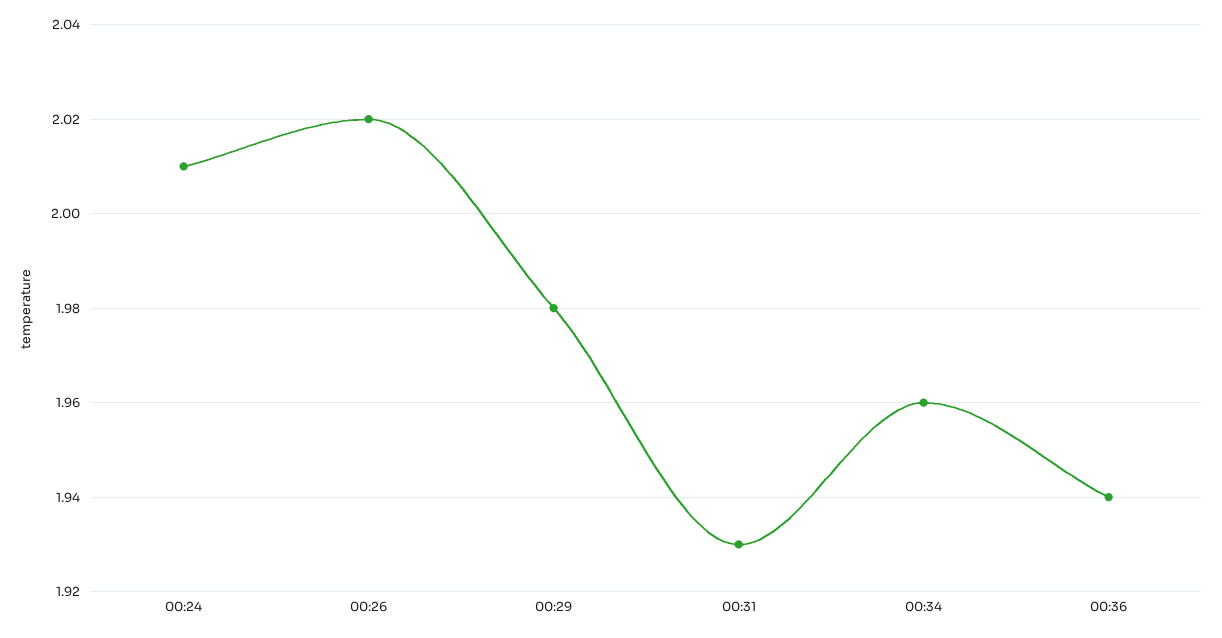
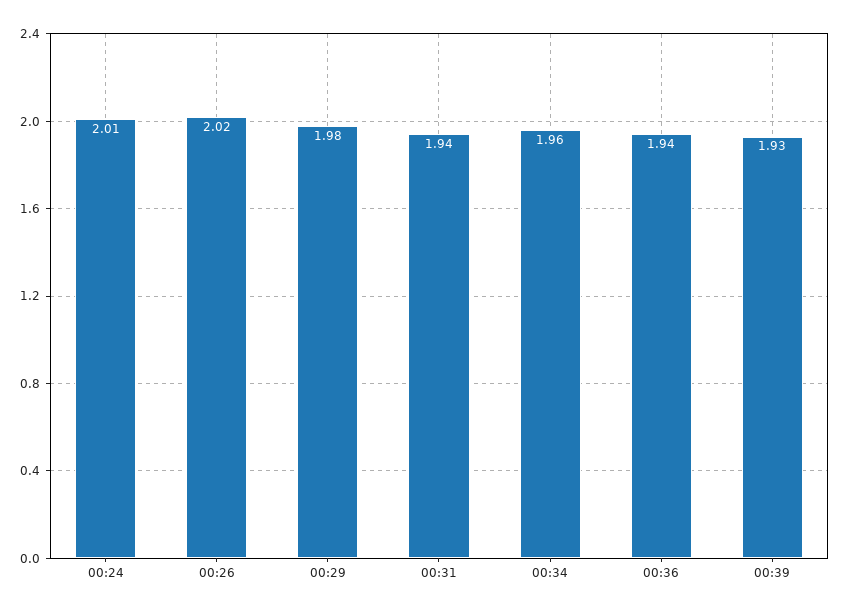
00:31: 1.93 -> 1.94
00:39: none -> 1.93

